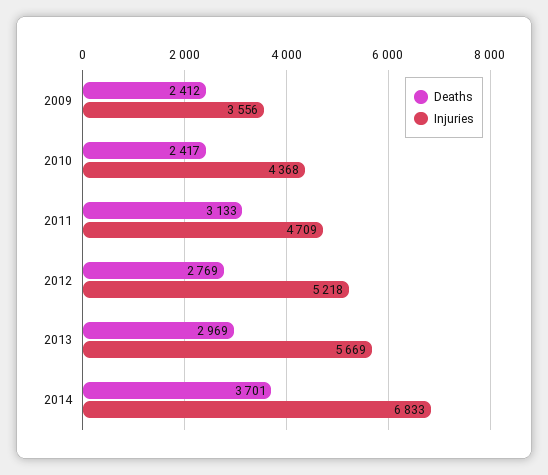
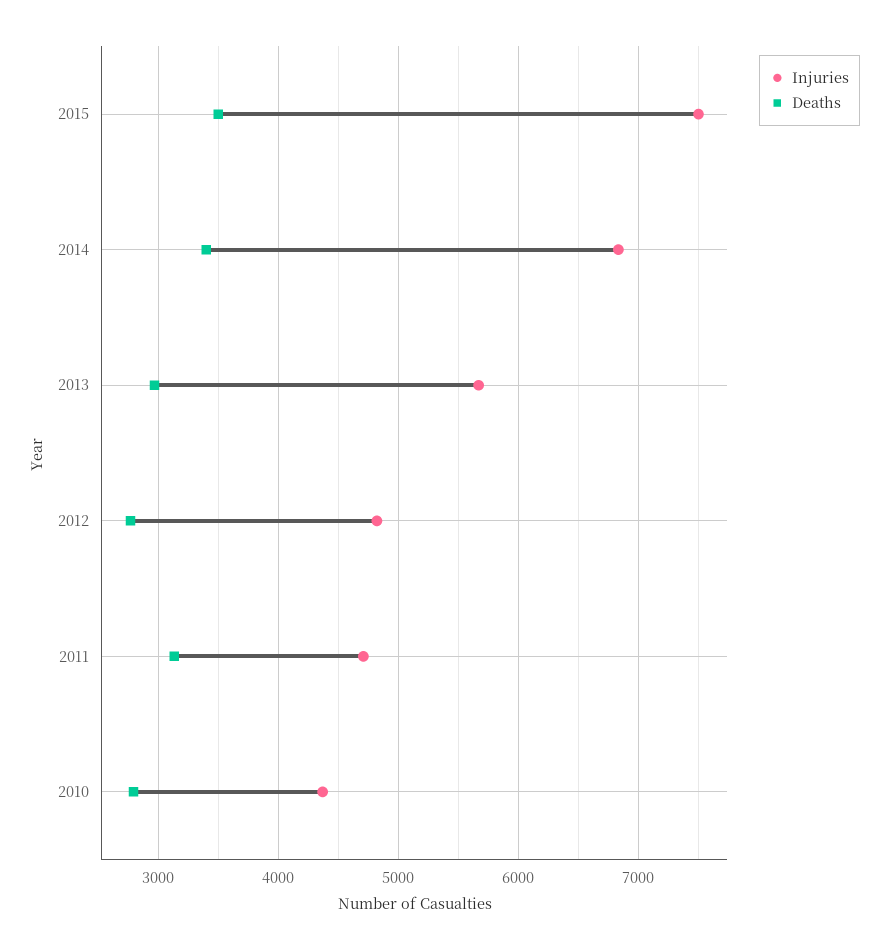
Deaths, 2009: 2412 -> none
Injuries, 2009: 3556 -> none
Deaths, 2010: 2417 -> 2800
Injuries, 2012: 5218 -> 4800
Deaths, 2014: 3701 -> 3400
Injuries, 2015: none -> 7500
Deaths, 2015: none -> 3500

